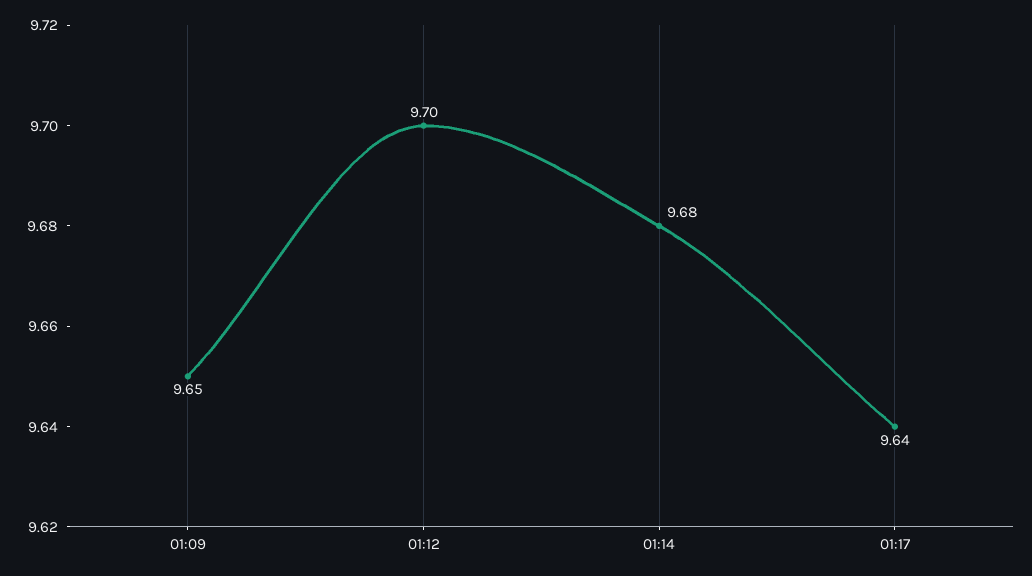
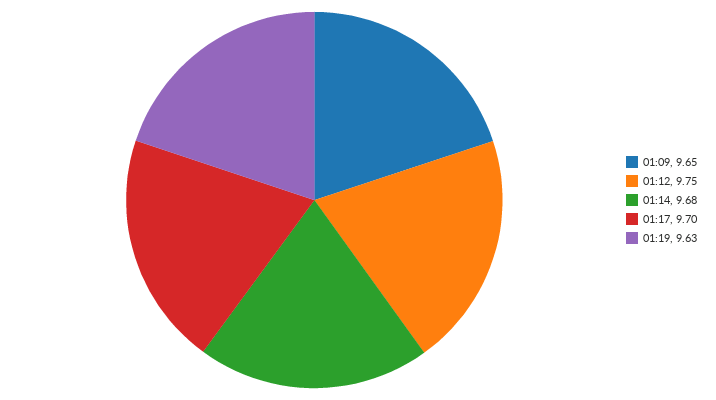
01:12: 9.7 -> 9.75
01:17: 9.64 -> 9.7
01:19: none -> 9.63

